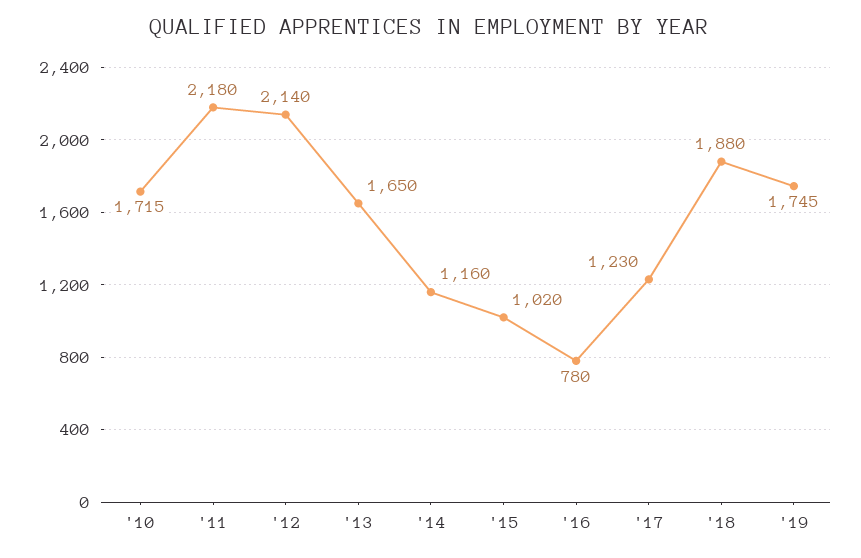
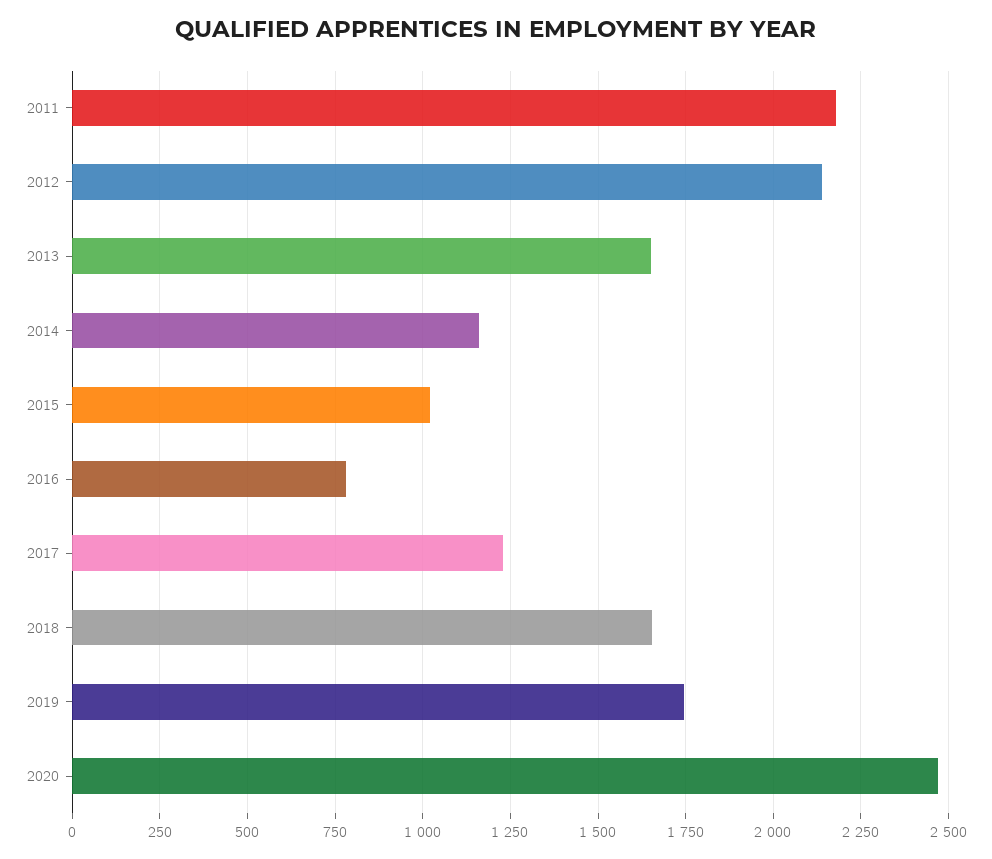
'10: 1715 -> none
'18: 1880 -> 1650
2020: none -> 2475

